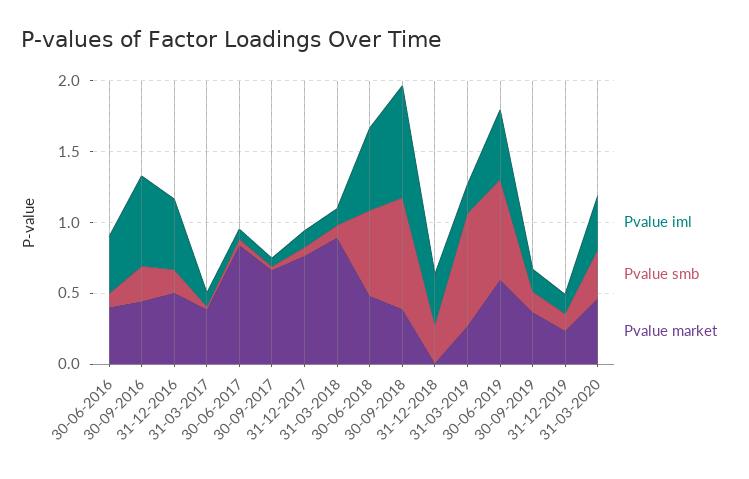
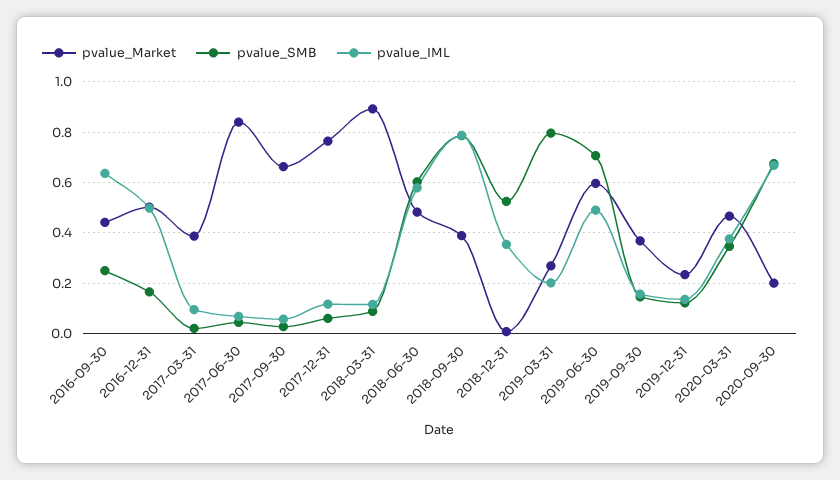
Pvalue iml, 30-06-2016: 0.4 -> none
Pvalue smb, 30-06-2016: 0.1 -> none
Pvalue market, 30-06-2016: 0.4 -> none
Pvalue smb, 31-12-2018: 0.3 -> 0.525
Pvalue market, 2020-09-30: none -> 0.2
Pvalue smb, 2020-09-30: none -> 0.675
Pvalue iml, 2020-09-30: none -> 0.675

